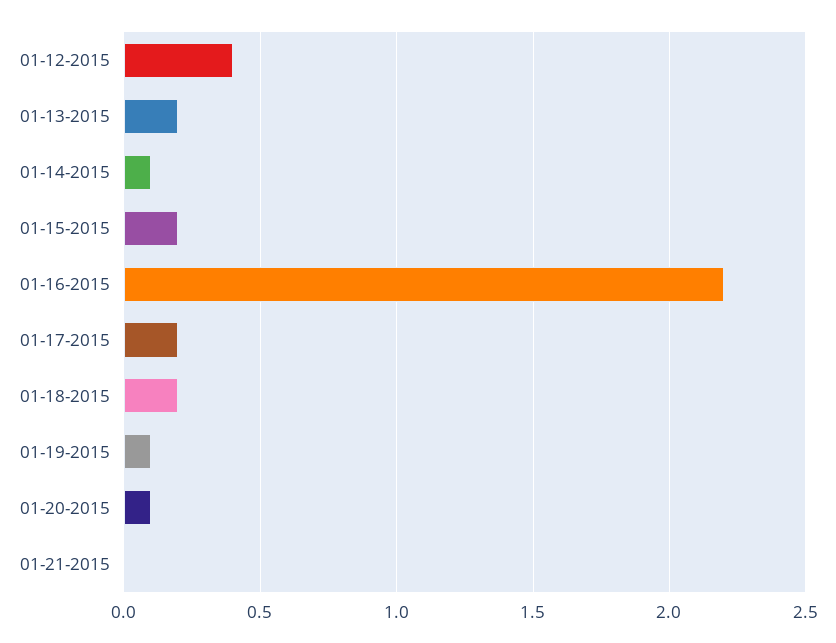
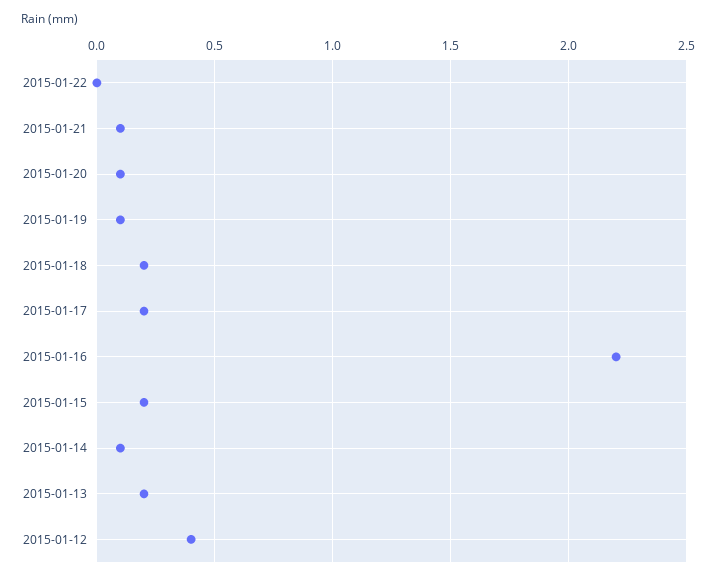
01-21-2015: 0 -> 0.1
2015-01-22: none -> 0

